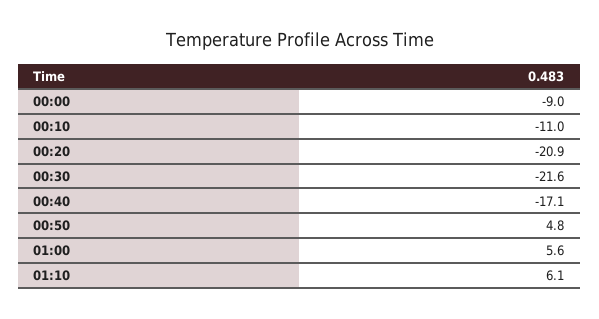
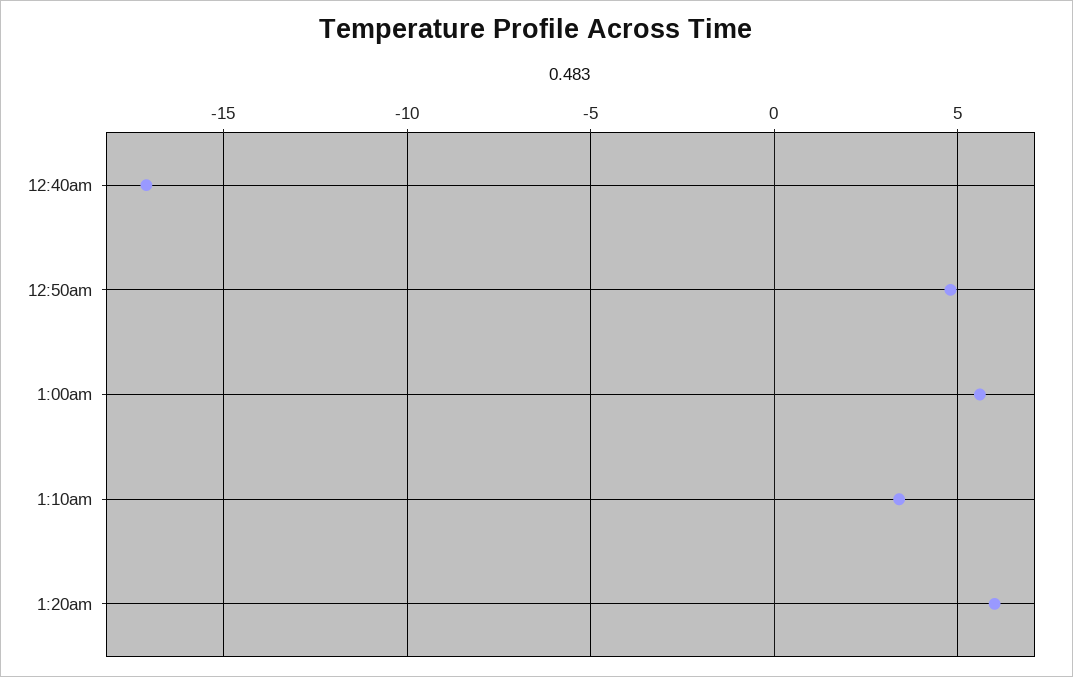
00:00: -9 -> none
00:10: -11 -> none
00:20: -20.9 -> none
00:30: -21.6 -> none
01:10: 6.1 -> 3.5
1:20am: none -> 6

